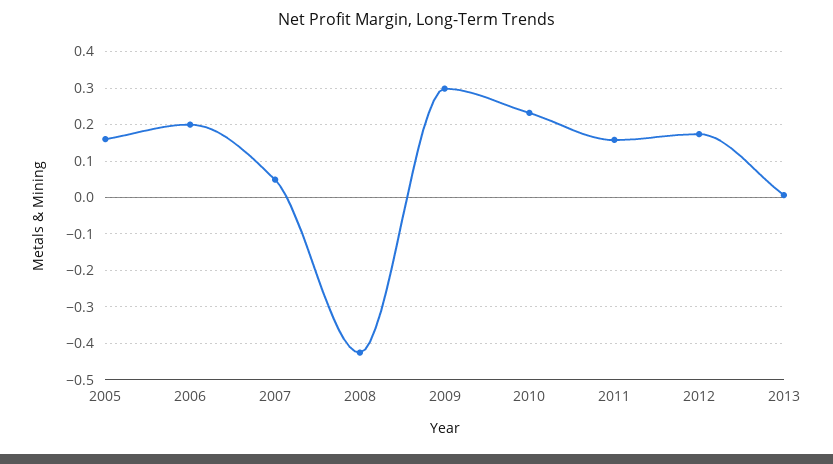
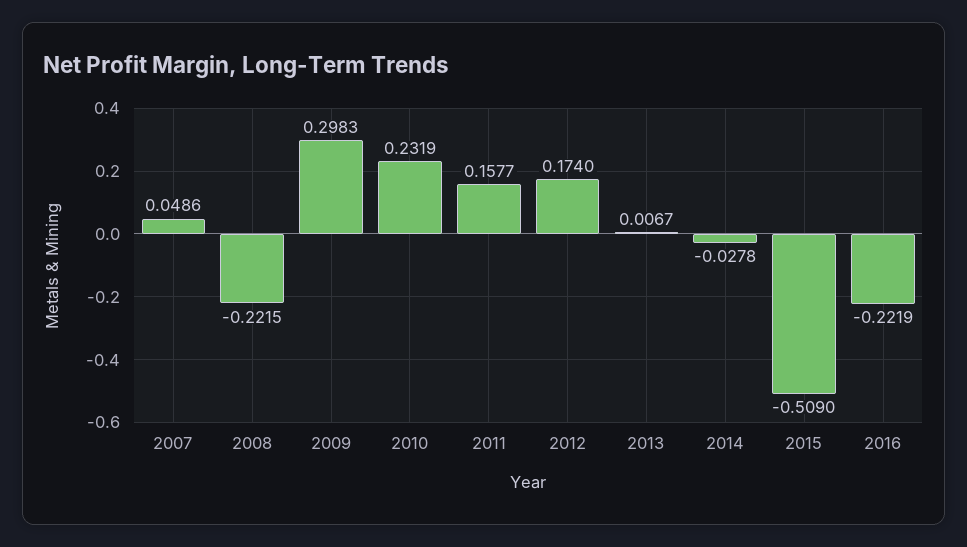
2005: 0.16 -> none
2006: 0.2 -> none
2008: -0.42 -> -0.2215
2014: none -> -0.0278
2015: none -> -0.509
2016: none -> -0.2219

